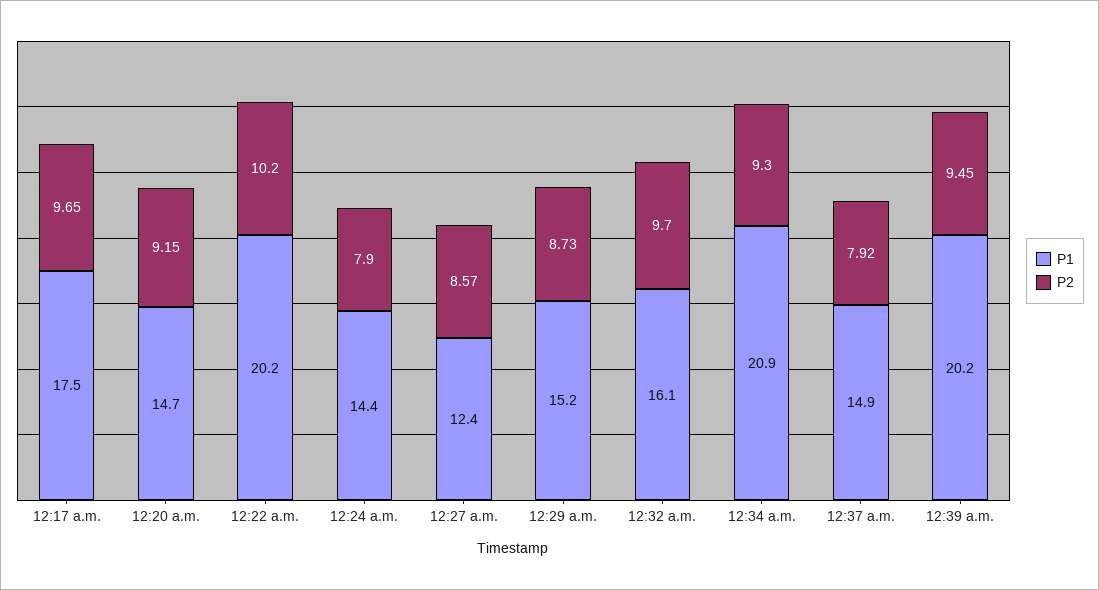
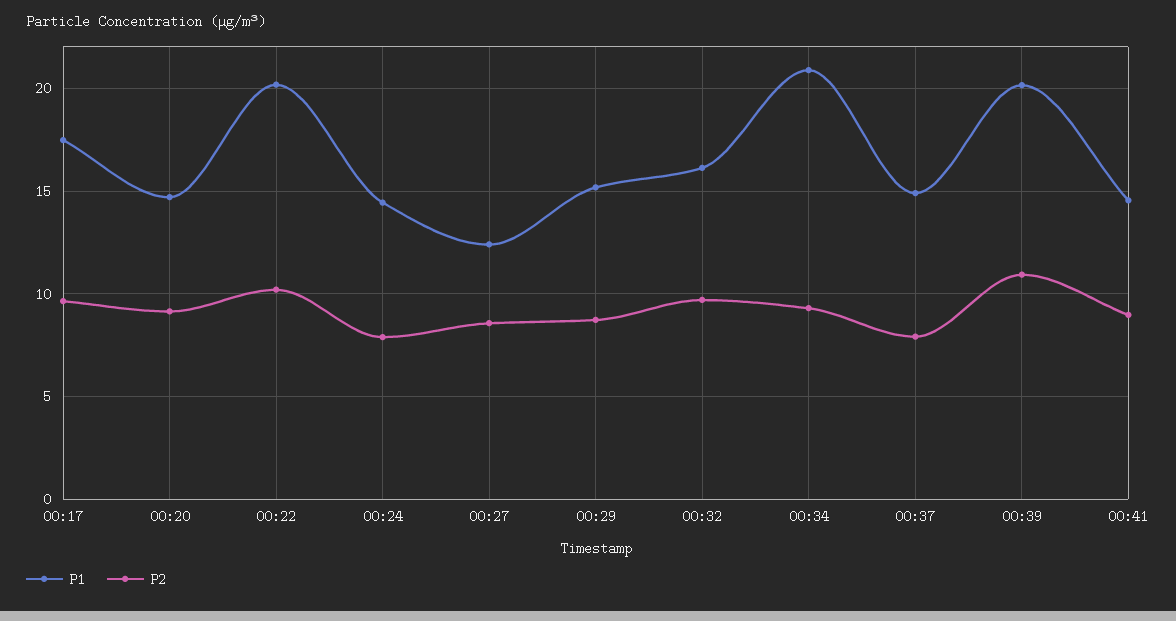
P2, 12:39 a.m.: 9.45 -> 11
P1, 00:41: none -> 14.5
P2, 00:41: none -> 9

